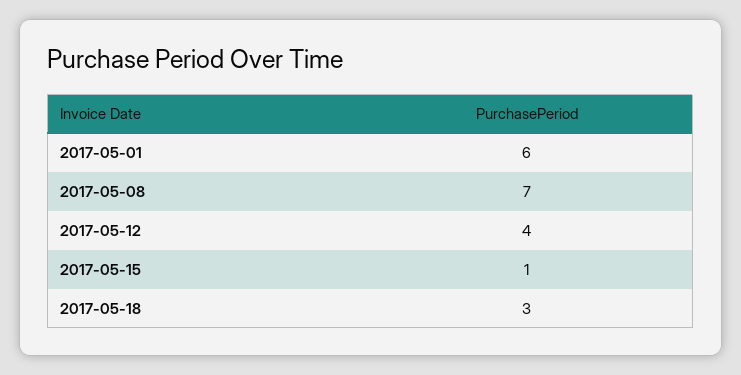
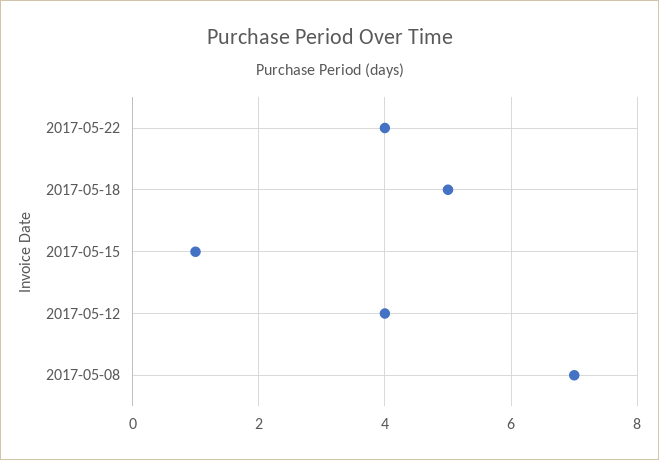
2017-05-01: 6 -> none
2017-05-18: 3 -> 5
2017-05-22: none -> 4

